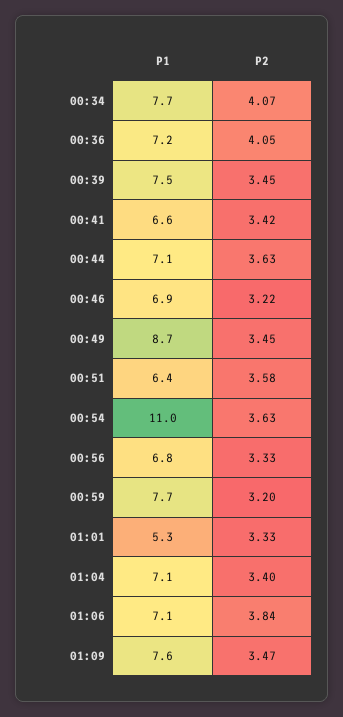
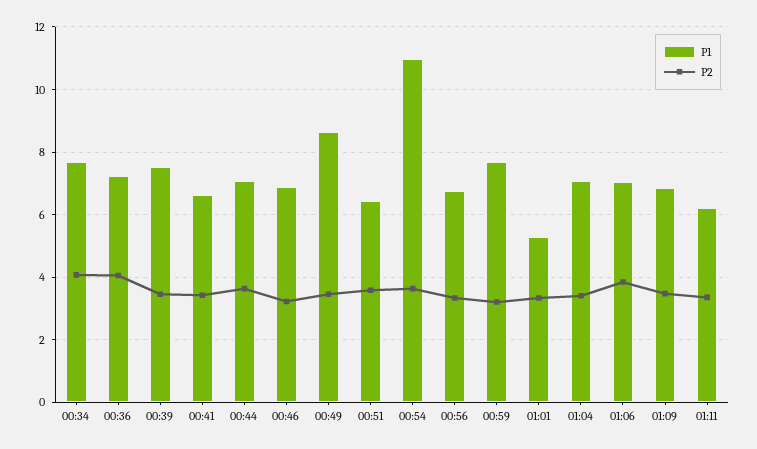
P1, 01:09: 7.6 -> 6.8
P1, 01:11: none -> 6.2
P2, 01:11: none -> 3.4

